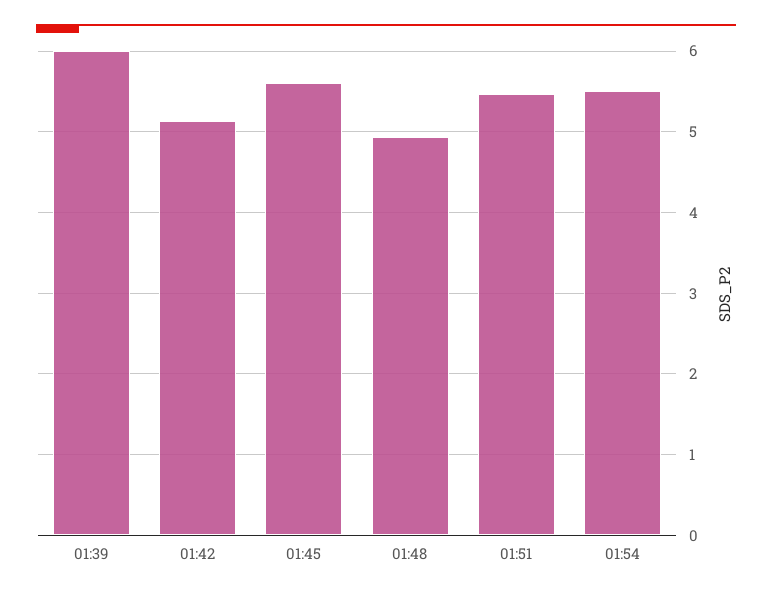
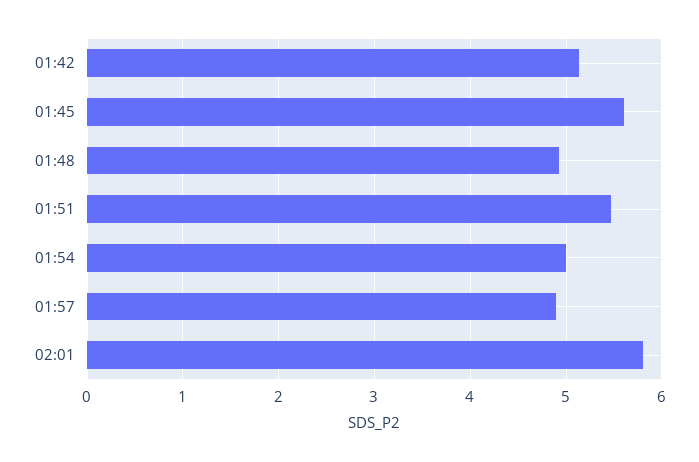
01:39: 6 -> none
01:54: 5.5 -> 5
01:57: none -> 4.9
02:01: none -> 5.8

